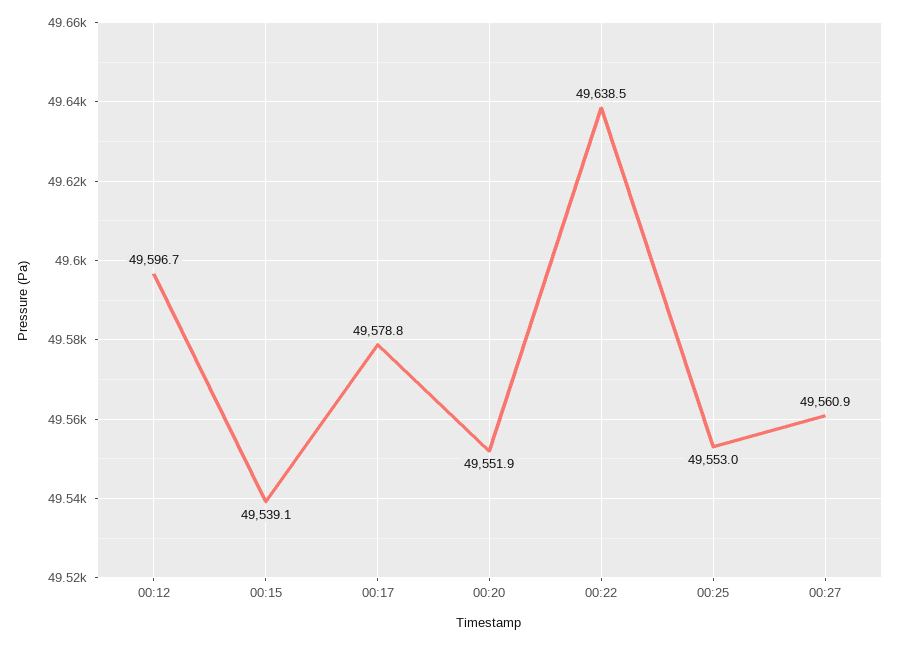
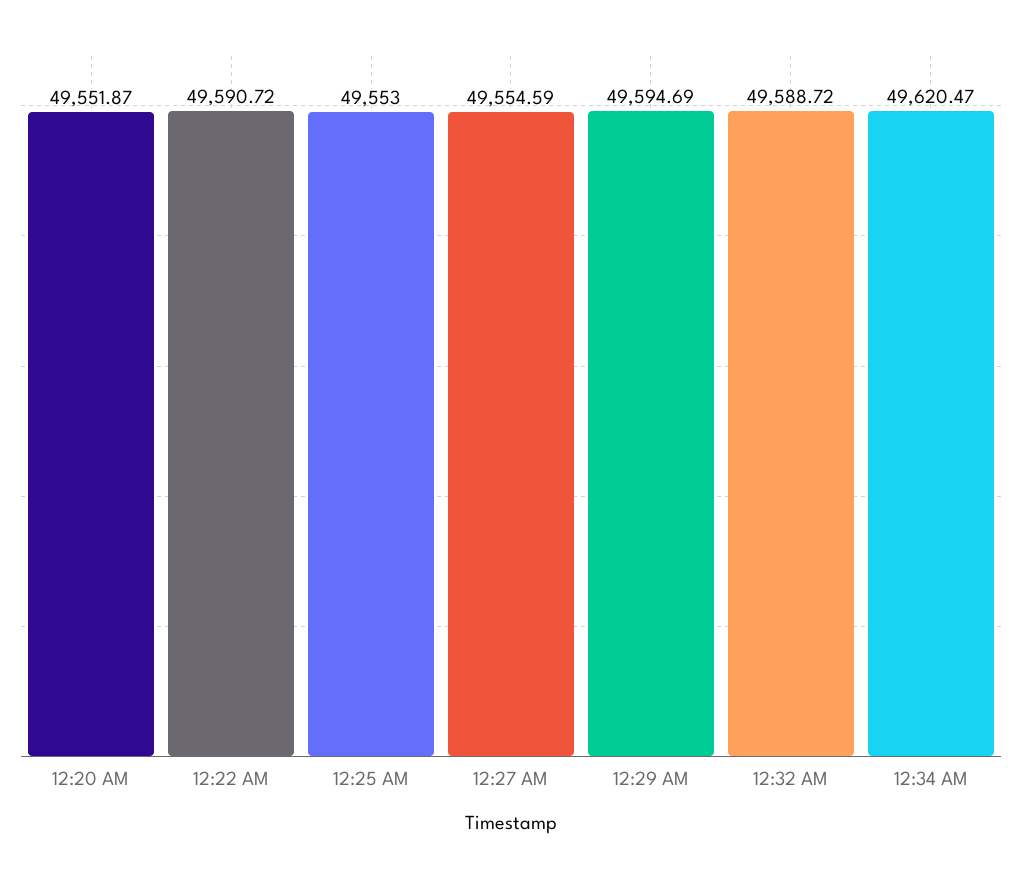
00:12: 49596.7 -> none
00:15: 49539.1 -> none
00:17: 49578.8 -> none
00:22: 49638.5 -> 49590.72
00:27: 49560.9 -> 49554.59
12:29 AM: none -> 49594.69
12:32 AM: none -> 49588.72
12:34 AM: none -> 49620.47

